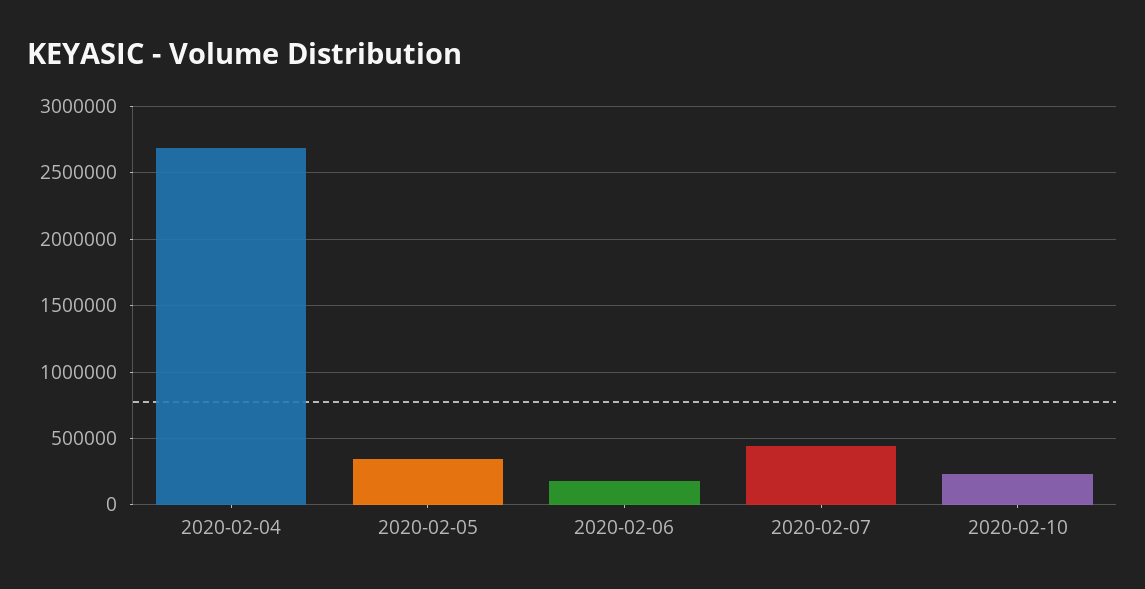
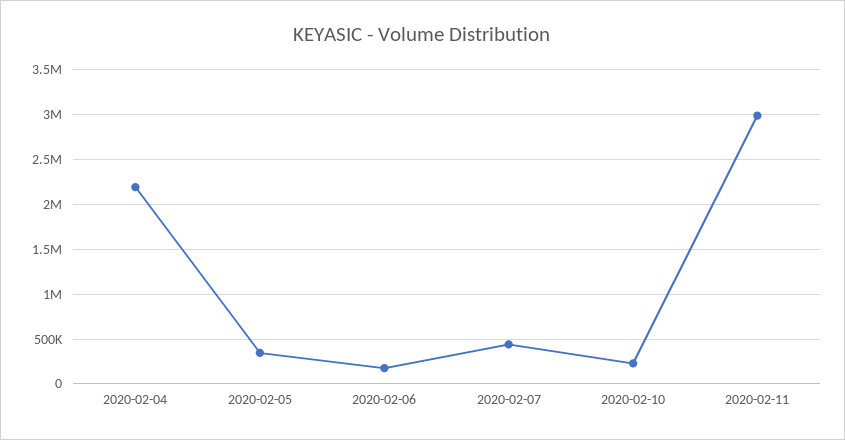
2020-02-04: 2700000 -> 2200000
2020-02-11: none -> 3000000

